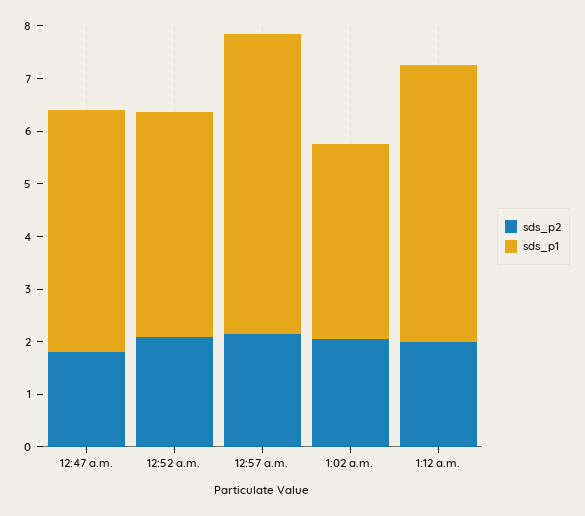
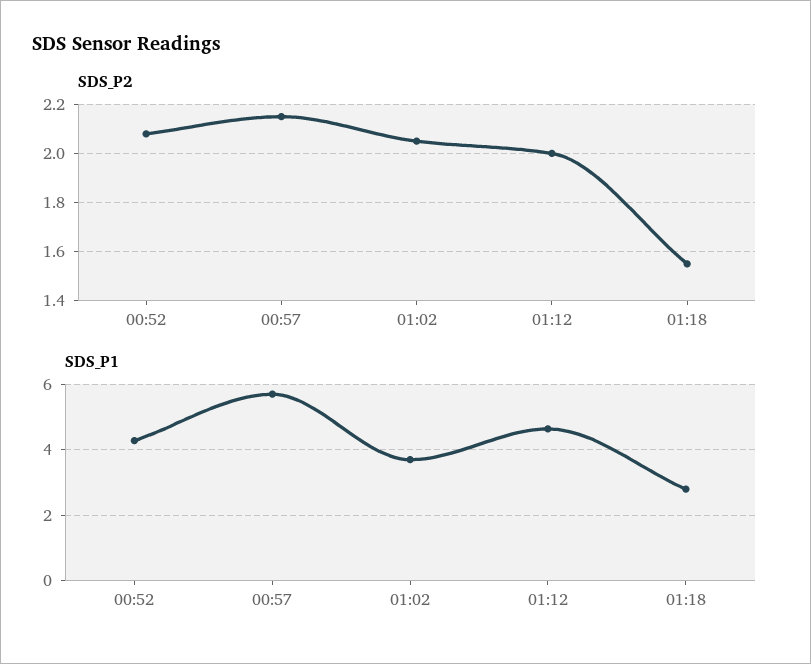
sds_p2, 12:47 a.m.: 1.8 -> none
sds_p1, 12:47 a.m.: 4.6 -> none
sds_p1, 1:12 a.m.: 5.2 -> 4.6
sds_p2, 01:18: none -> 1.55
sds_p1, 01:18: none -> 2.8

